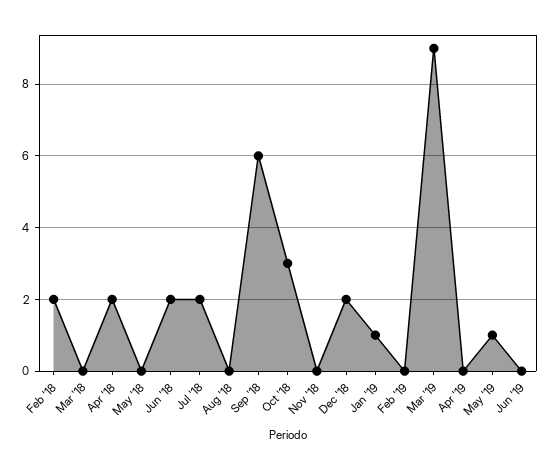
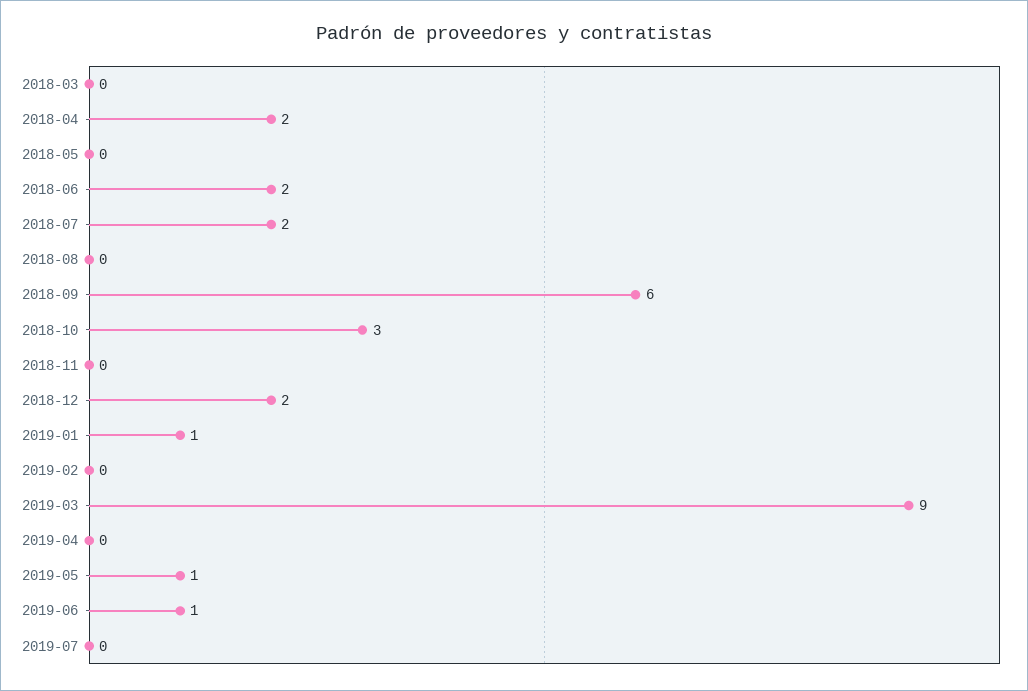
Feb '18: 2 -> none
Jun '19: 0 -> 1
2019-07: none -> 0

